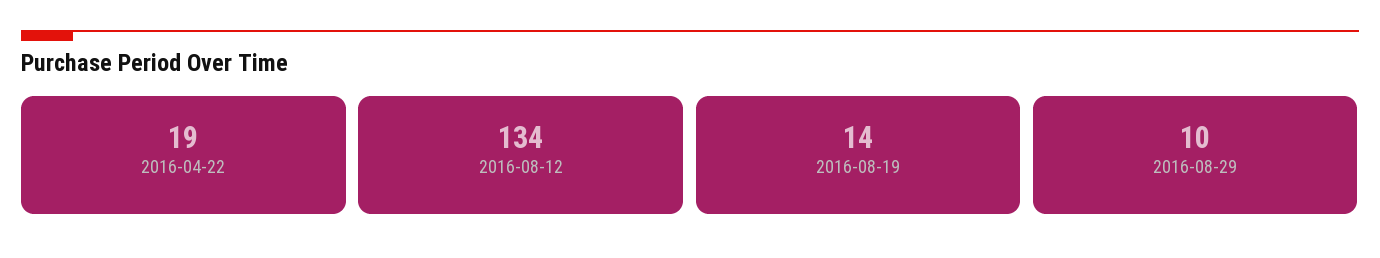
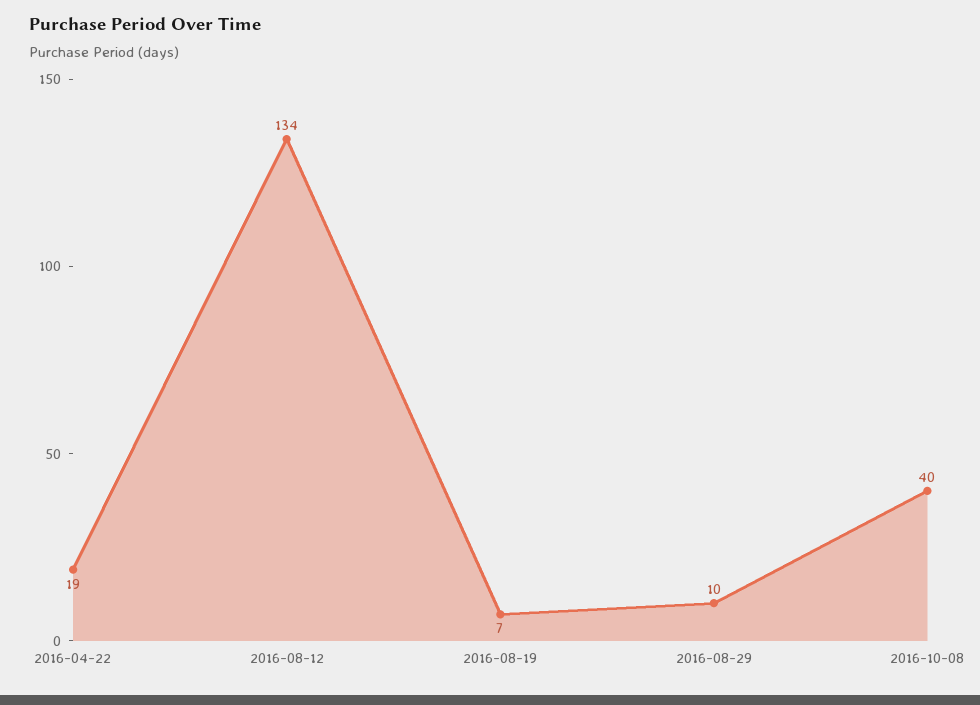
2016-08-19: 14 -> 7
2016-10-08: none -> 40

